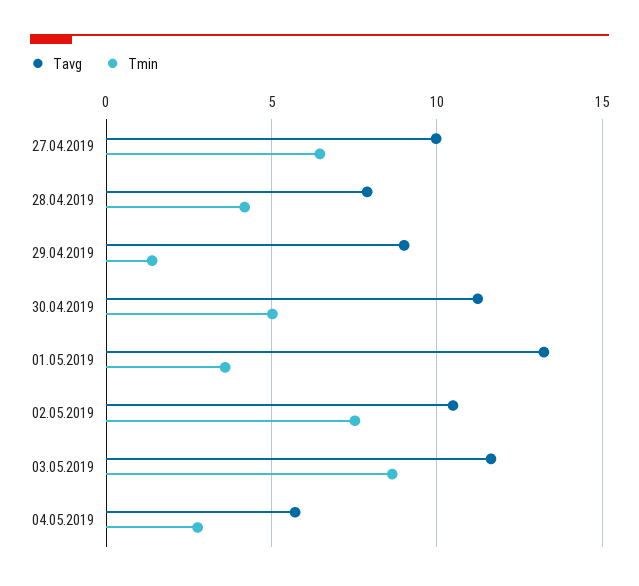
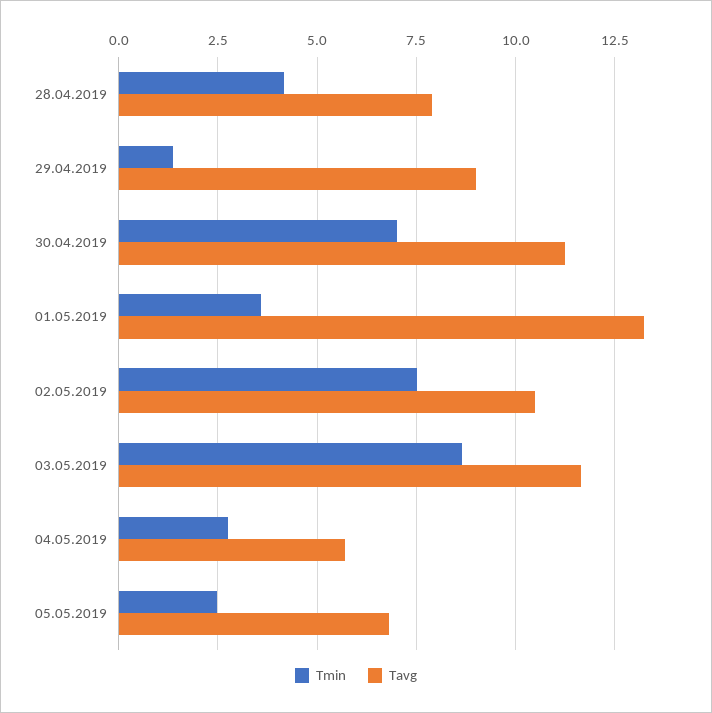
Tavg, 27.04.2019: 10 -> none
Tmin, 27.04.2019: 6.5 -> none
Tmin, 30.04.2019: 5 -> 7
Tmin, 05.05.2019: none -> 2.5
Tavg, 05.05.2019: none -> 6.75

